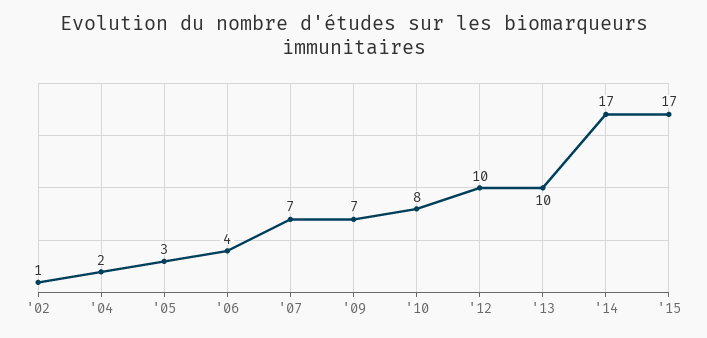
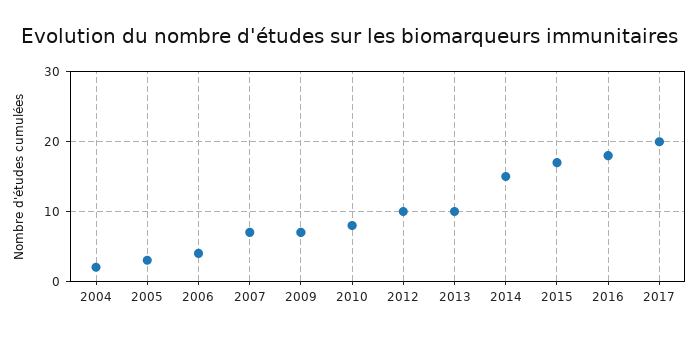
'02: 1 -> none
'14: 17 -> 15
2016: none -> 18
2017: none -> 20

